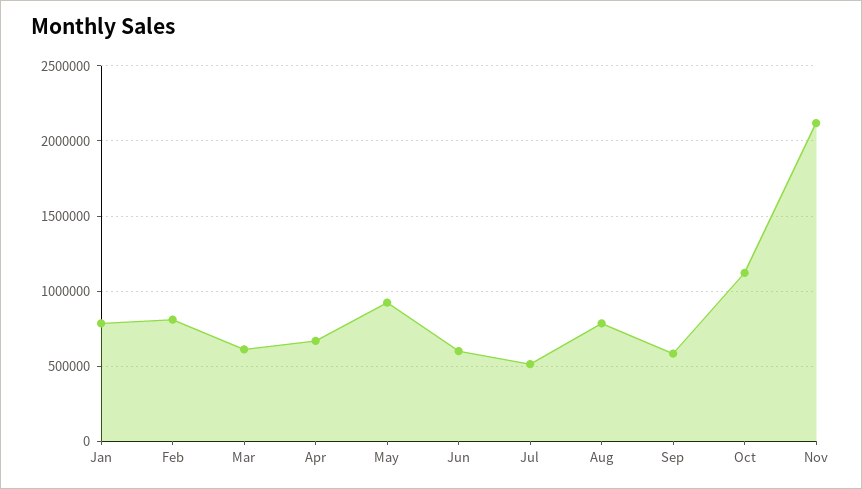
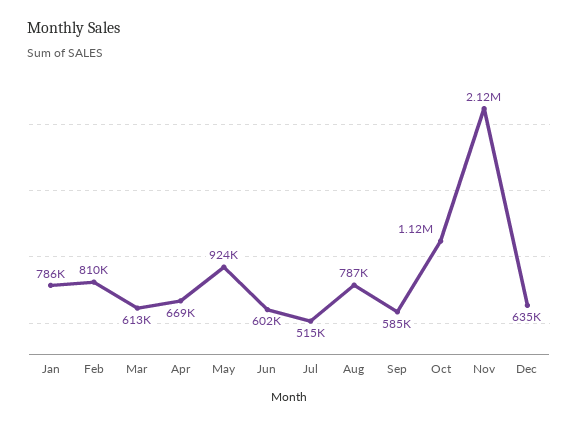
Dec: none -> 635000

